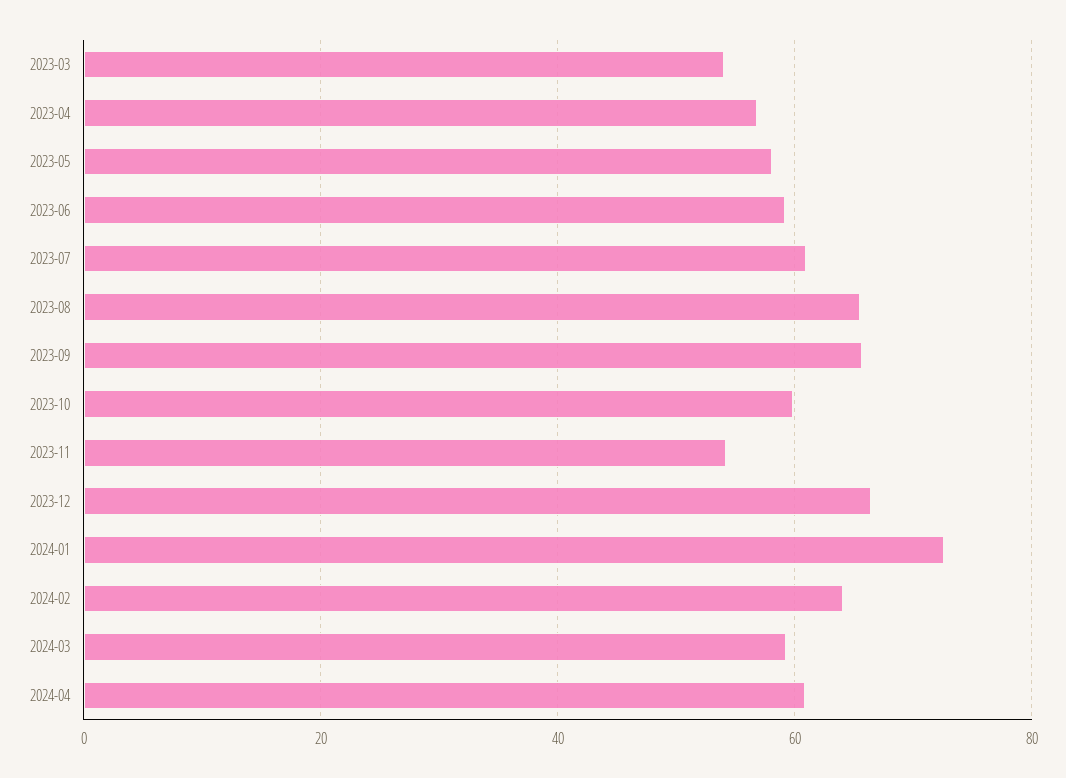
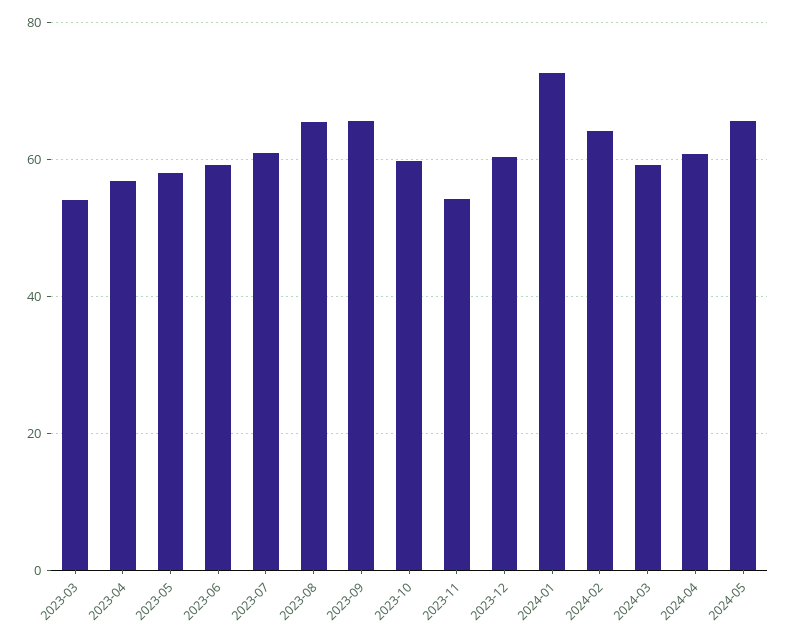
2023-12: 66 -> 60
2024-05: none -> 66

